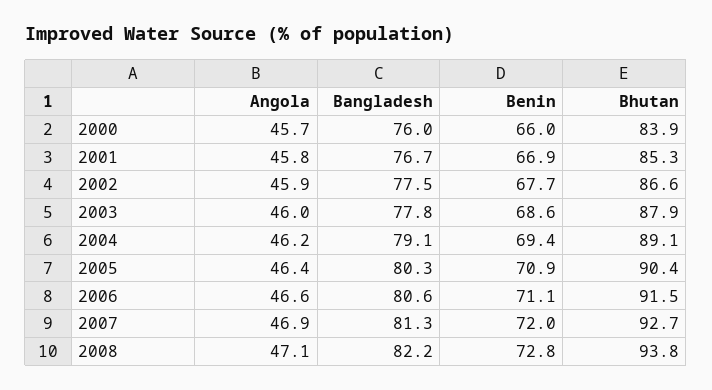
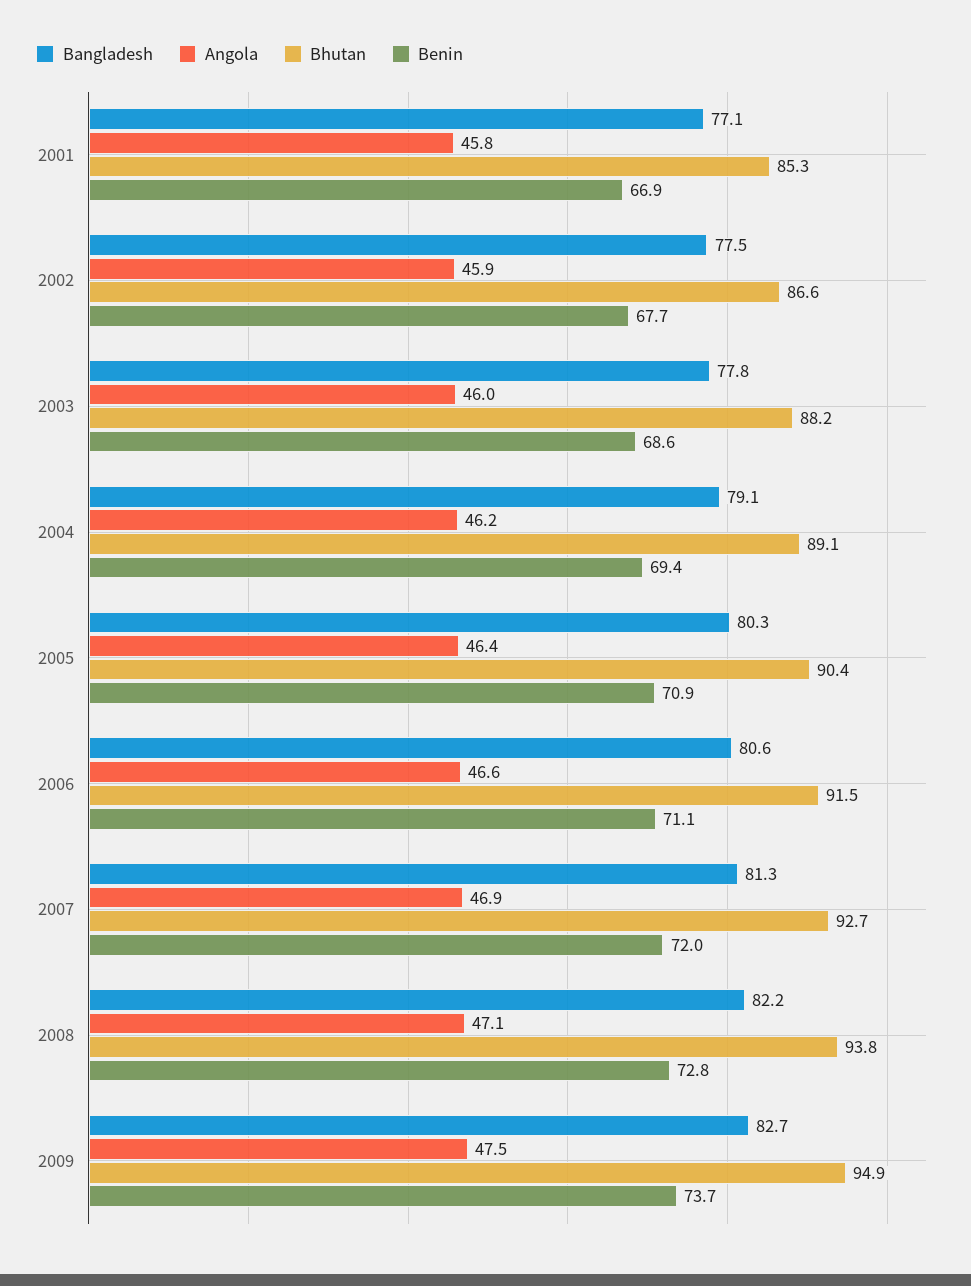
Angola, 2000: 45.7 -> none
Bangladesh, 2000: 76 -> none
Benin, 2000: 66 -> none
Bhutan, 2000: 83.9 -> none
Bangladesh, 2001: 76.7 -> 77.1
Bhutan, 2003: 87.9 -> 88.2
Bangladesh, 2009: none -> 82.7
Angola, 2009: none -> 47.5
Bhutan, 2009: none -> 94.9
Benin, 2009: none -> 73.7

